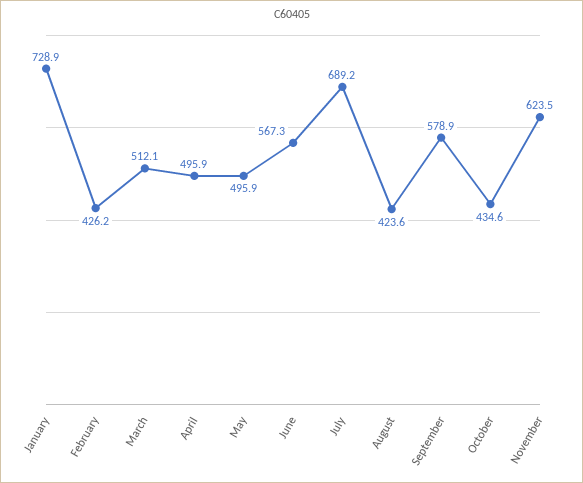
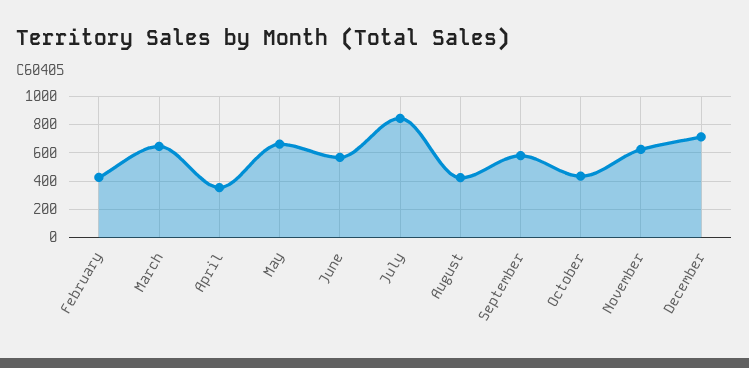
January: 728.9 -> none
March: 512.1 -> 650
April: 495.9 -> 350
May: 495.9 -> 650
July: 689.2 -> 850
December: none -> 700

